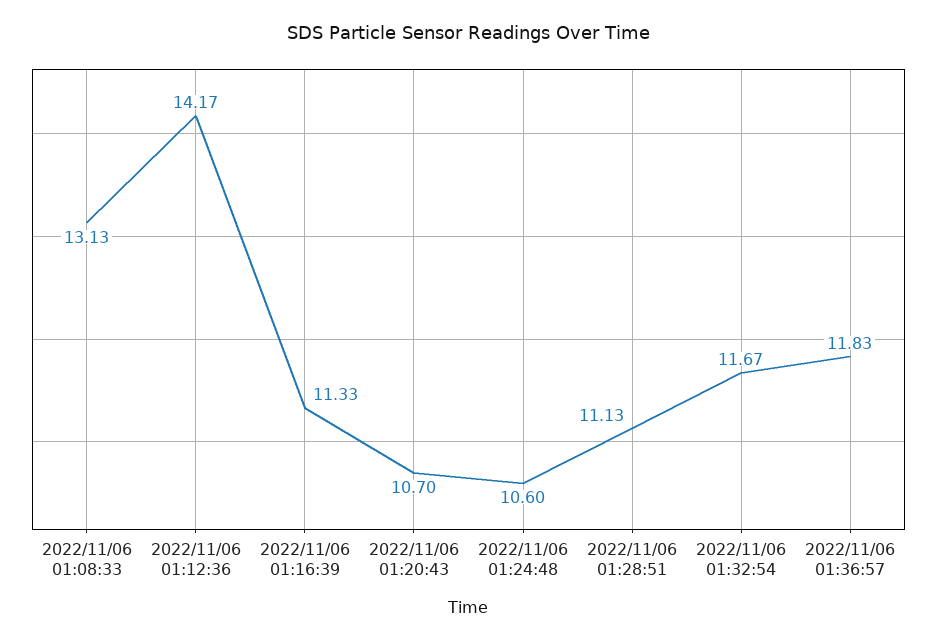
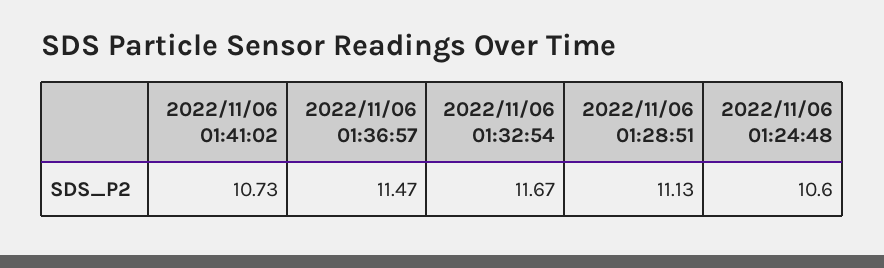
2022/11/06 01:08:33: 13.13 -> none
2022/11/06 01:12:36: 14.17 -> none
2022/11/06 01:16:39: 11.33 -> none
2022/11/06 01:20:43: 10.7 -> none
2022/11/06 01:36:57: 11.83 -> 11.47
2022/11/06 01:41:02: none -> 10.73

